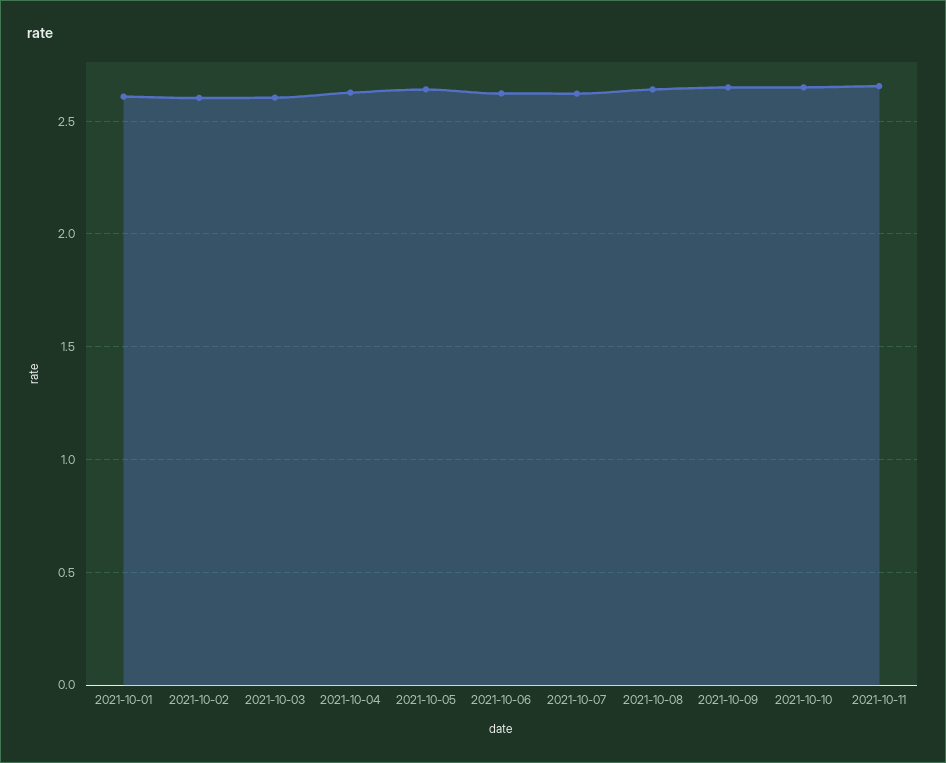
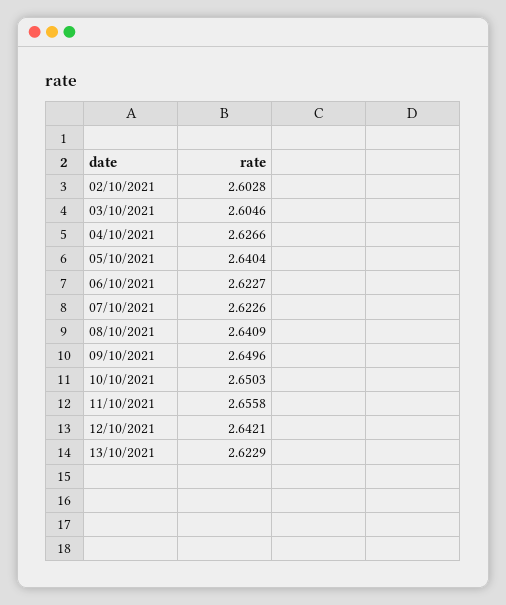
2021-10-01: 2.6 -> none
12/10/2021: none -> 2.6421
13/10/2021: none -> 2.6229

